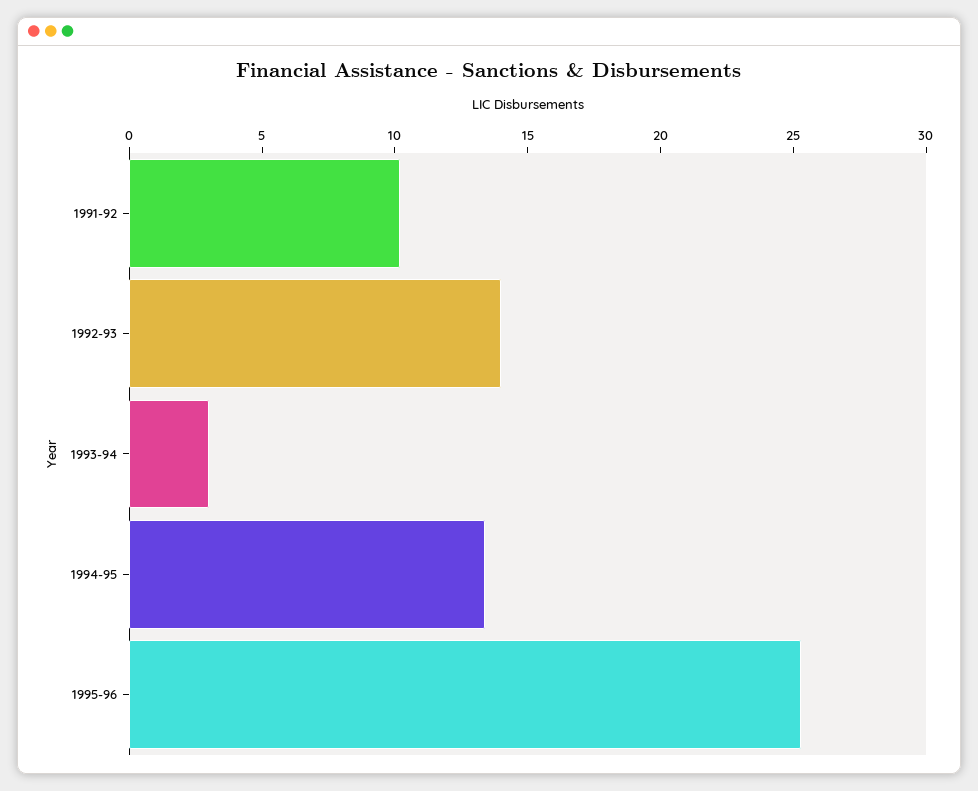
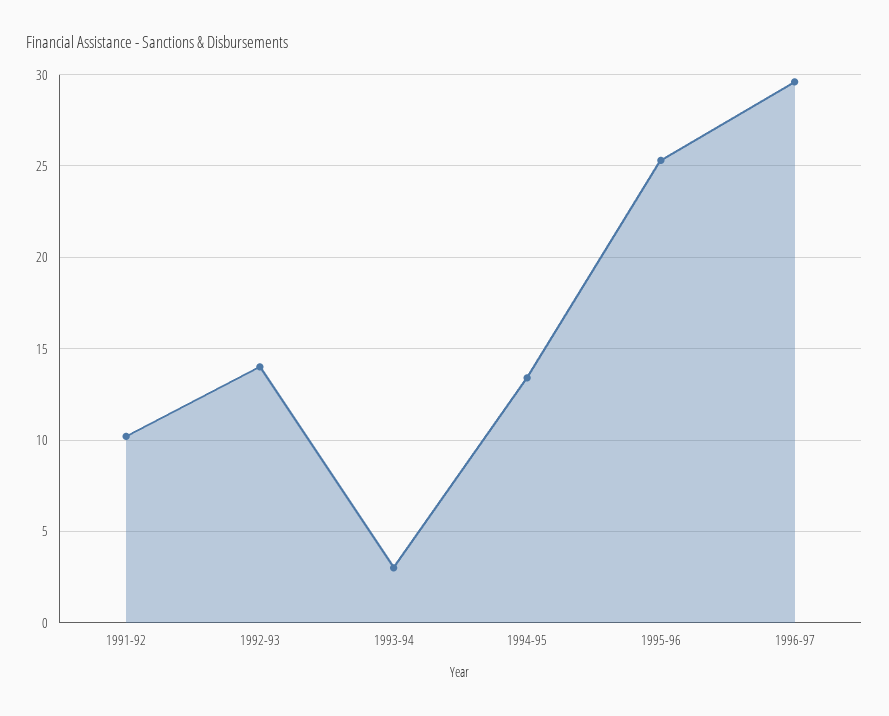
1996-97: none -> 29.5

